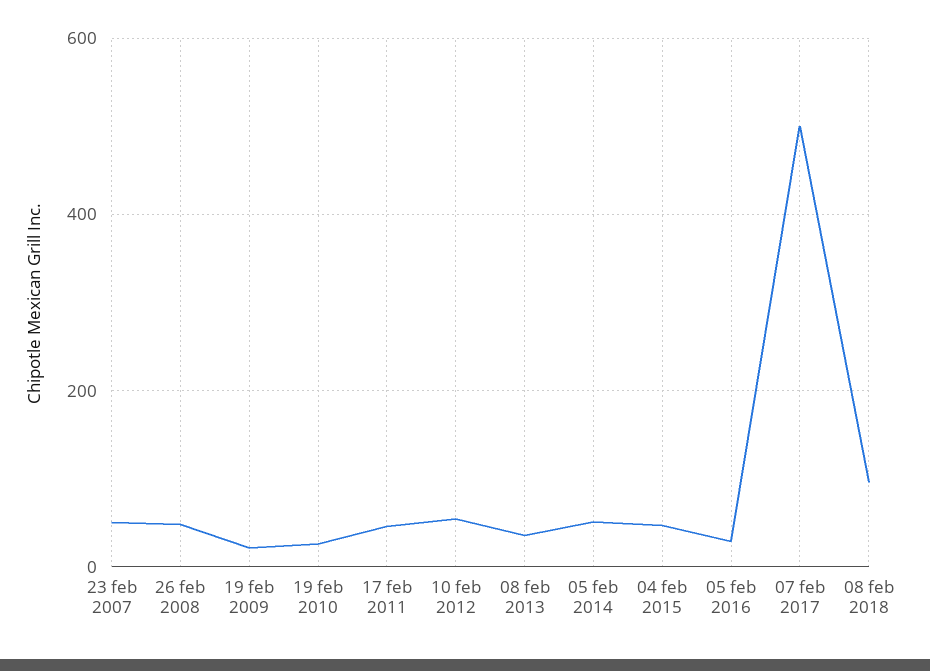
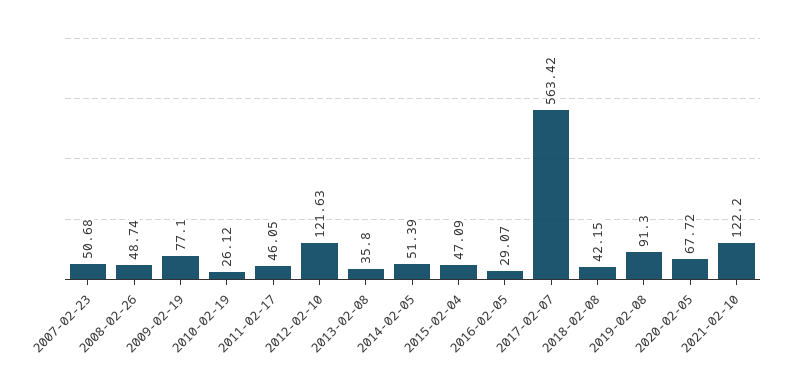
19 feb 2009: 20 -> 77.1
10 feb 2012: 60 -> 121.63
07 feb 2017: 500 -> 563.42
08 feb 2018: 100 -> 42.15
2019-02-08: none -> 91.3
2020-02-05: none -> 67.72
2021-02-10: none -> 122.2

